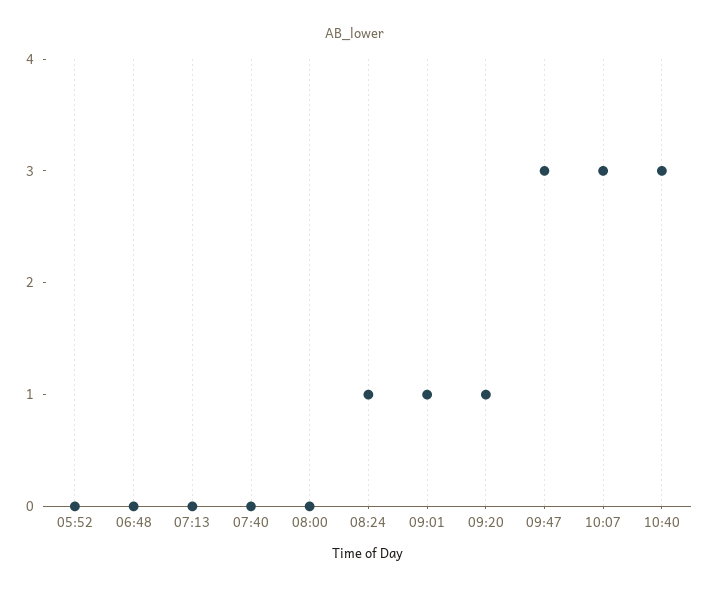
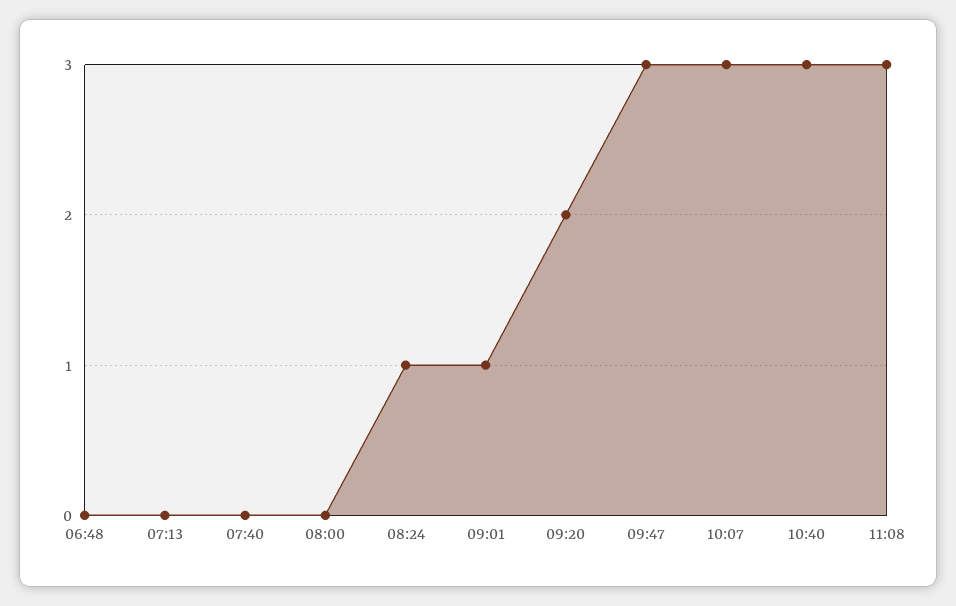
05:52: 0 -> none
09:20: 1 -> 2
11:08: none -> 3

